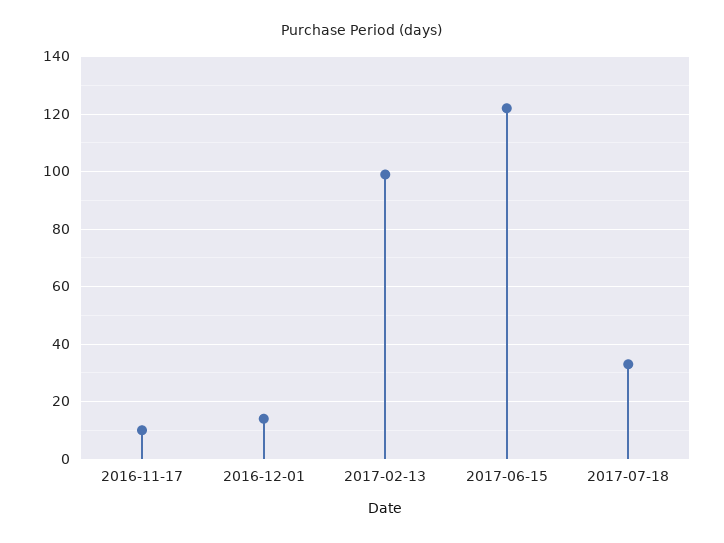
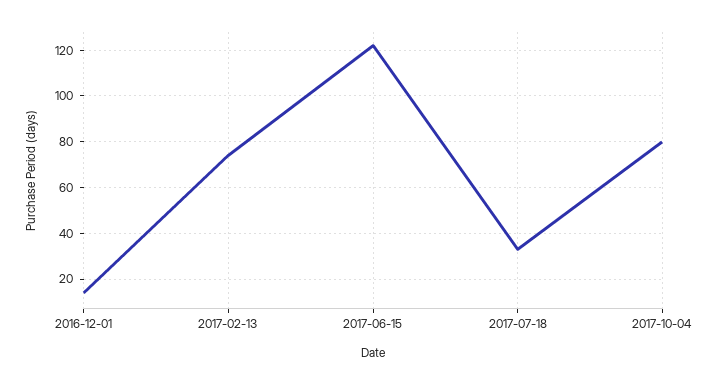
2016-11-17: 10 -> none
2017-02-13: 100 -> 75
2017-10-04: none -> 80

